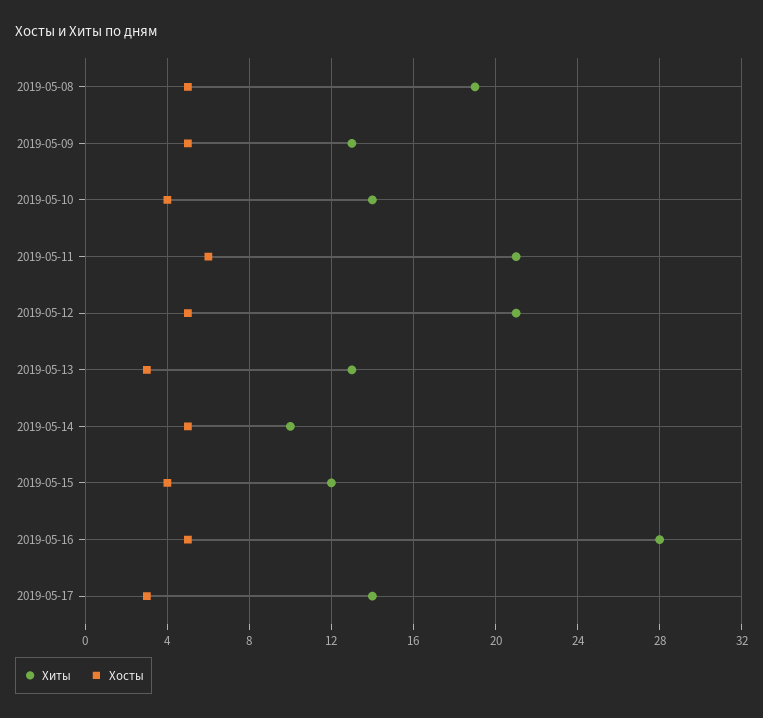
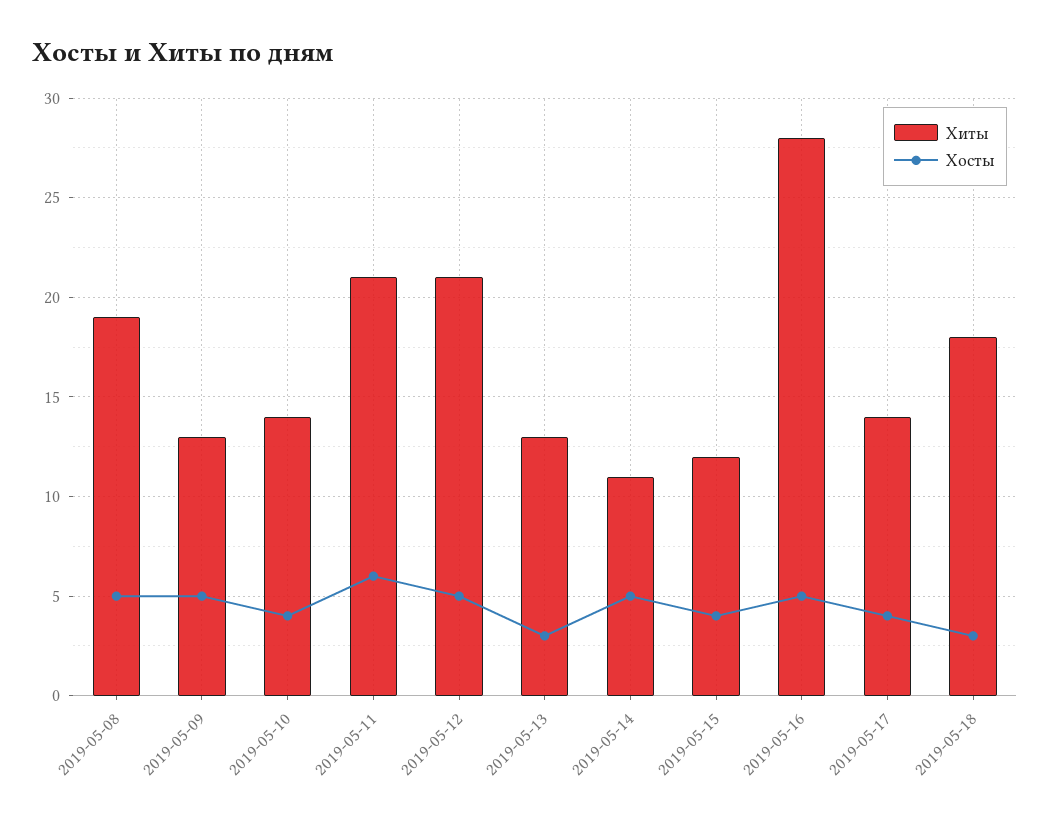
Хиты, 2019-05-14: 10 -> 11
Хосты, 2019-05-17: 3 -> 4
Хиты, 2019-05-18: none -> 18
Хосты, 2019-05-18: none -> 3

